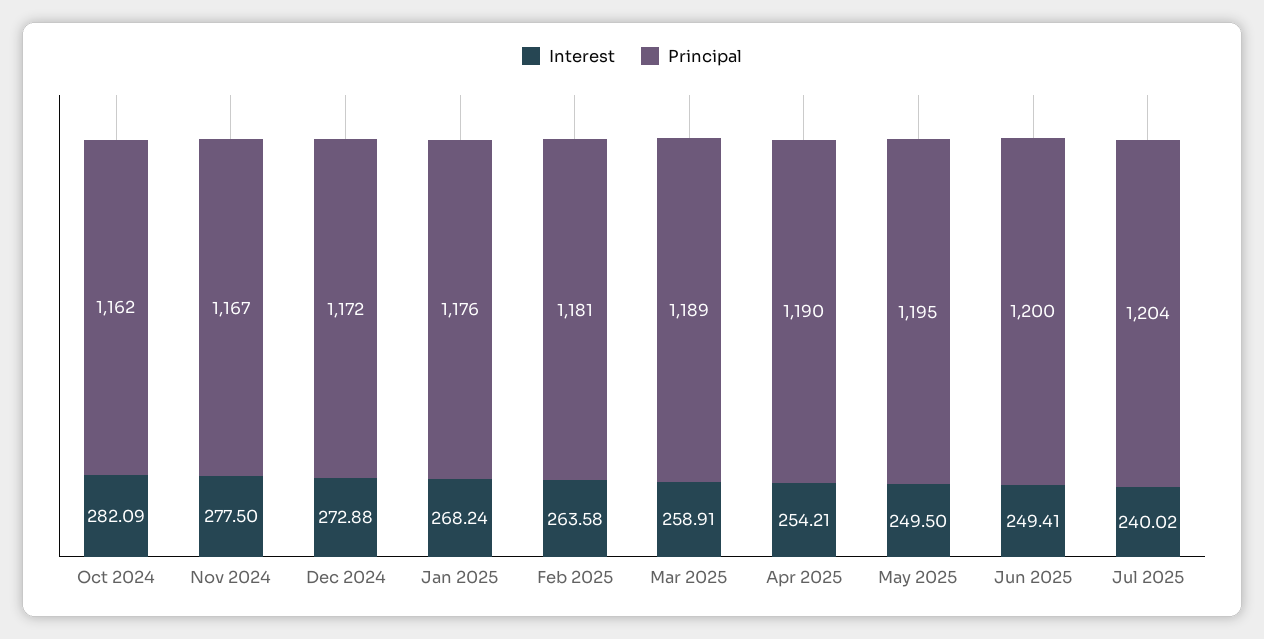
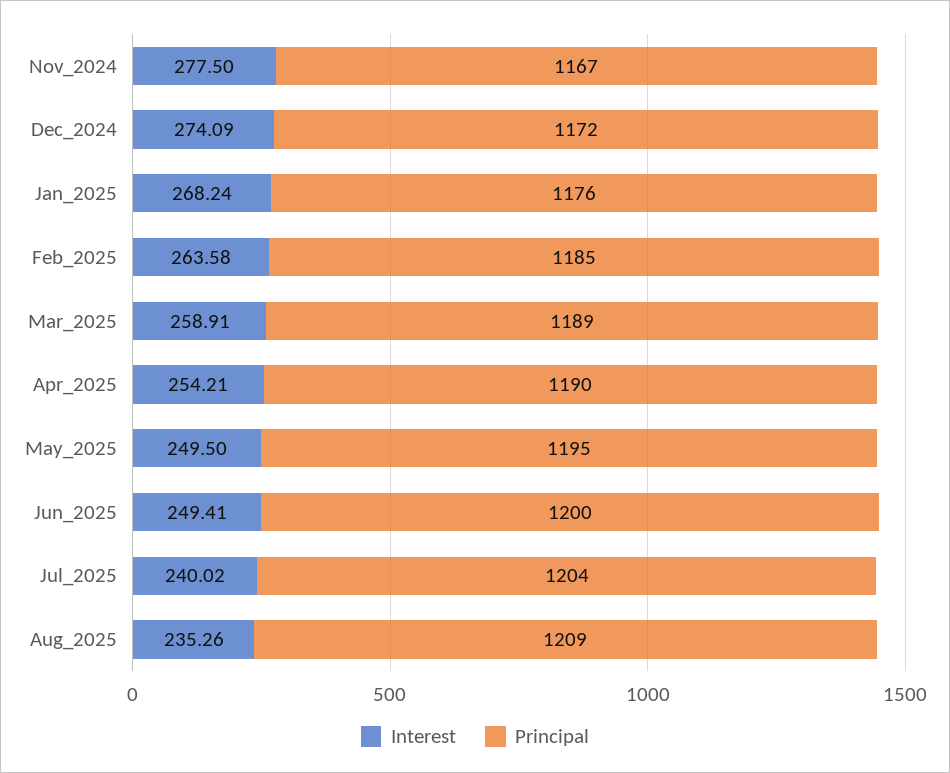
Interest, Oct 2024: 282.09 -> none
Principal, Oct 2024: 1162 -> none
Interest, Dec 2024: 272.88 -> 274.09
Principal, Feb 2025: 1181 -> 1185
Interest, Aug_2025: none -> 235.26
Principal, Aug_2025: none -> 1209

